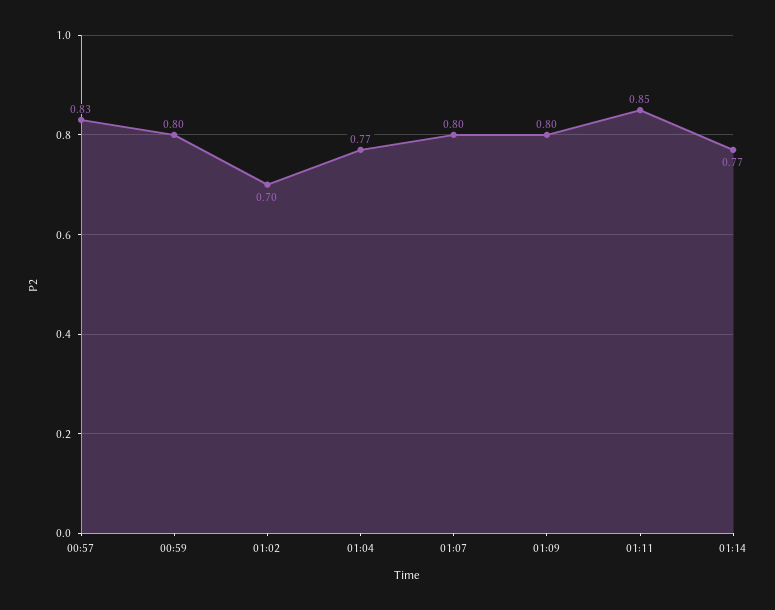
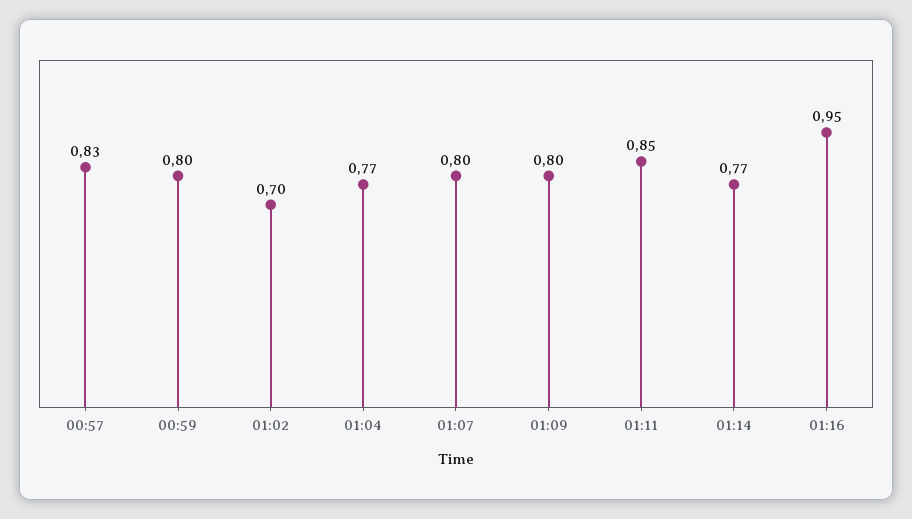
01:16: none -> 0.95

